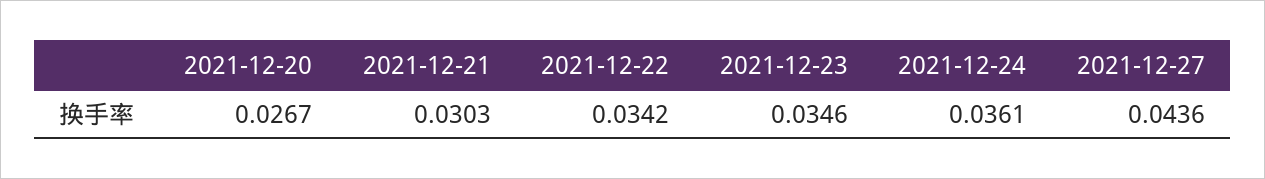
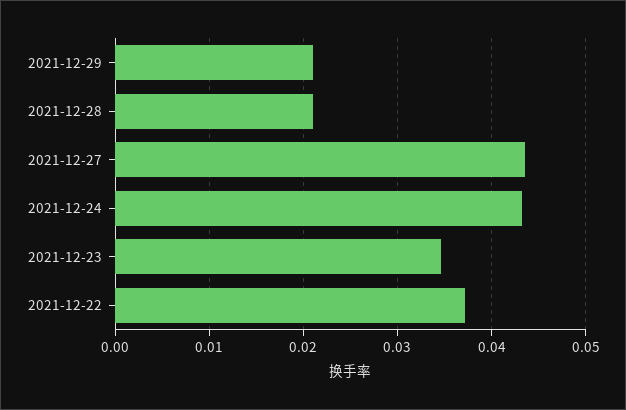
2021-12-20: 0.0267 -> none
2021-12-21: 0.0303 -> none
2021-12-22: 0.0342 -> 0.037
2021-12-24: 0.0361 -> 0.043
2021-12-29: none -> 0.021
2021-12-28: none -> 0.021

